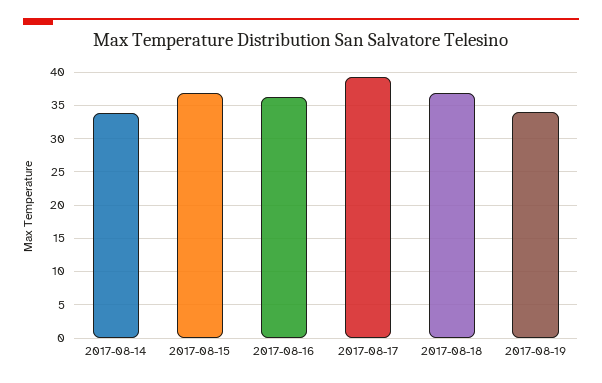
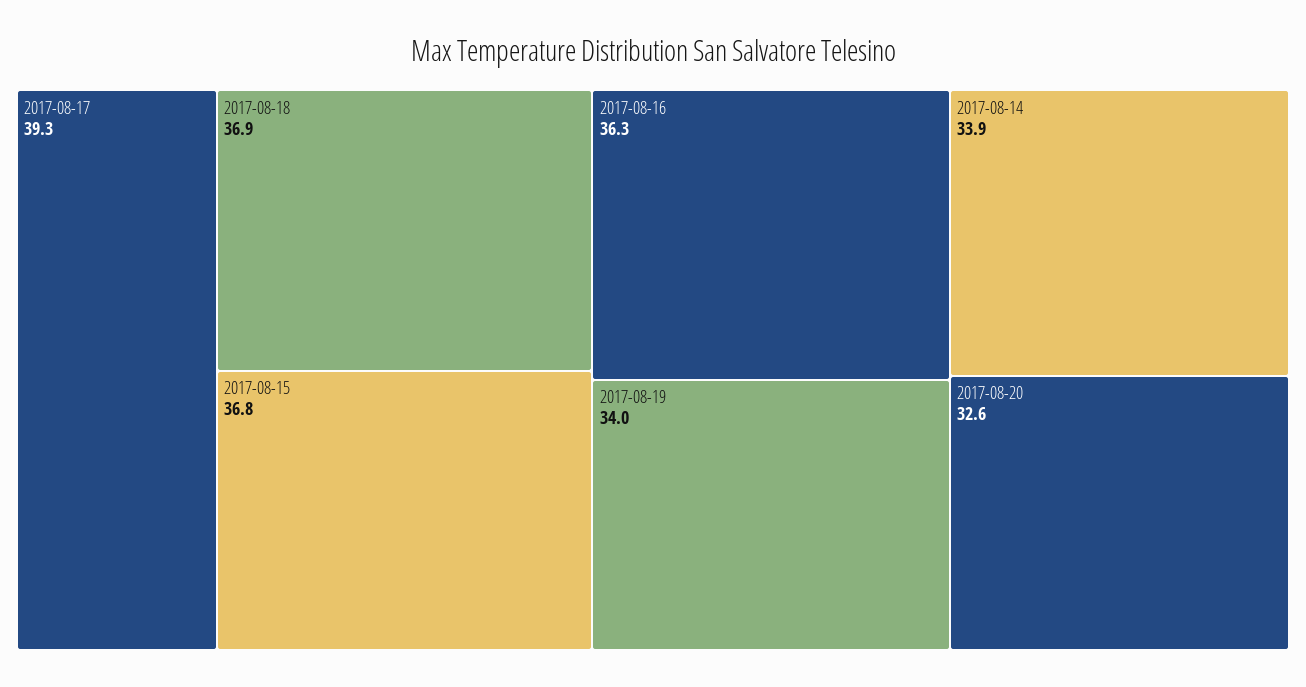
2017-08-20: none -> 32.6

